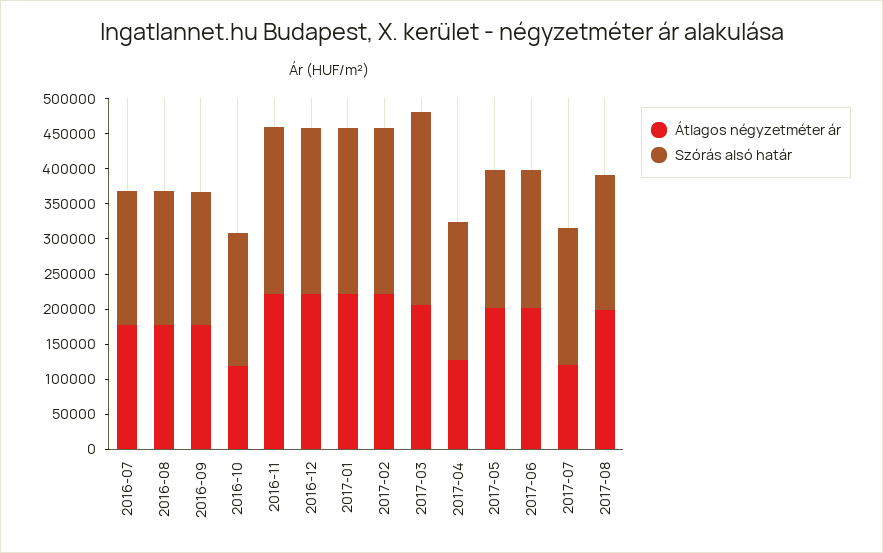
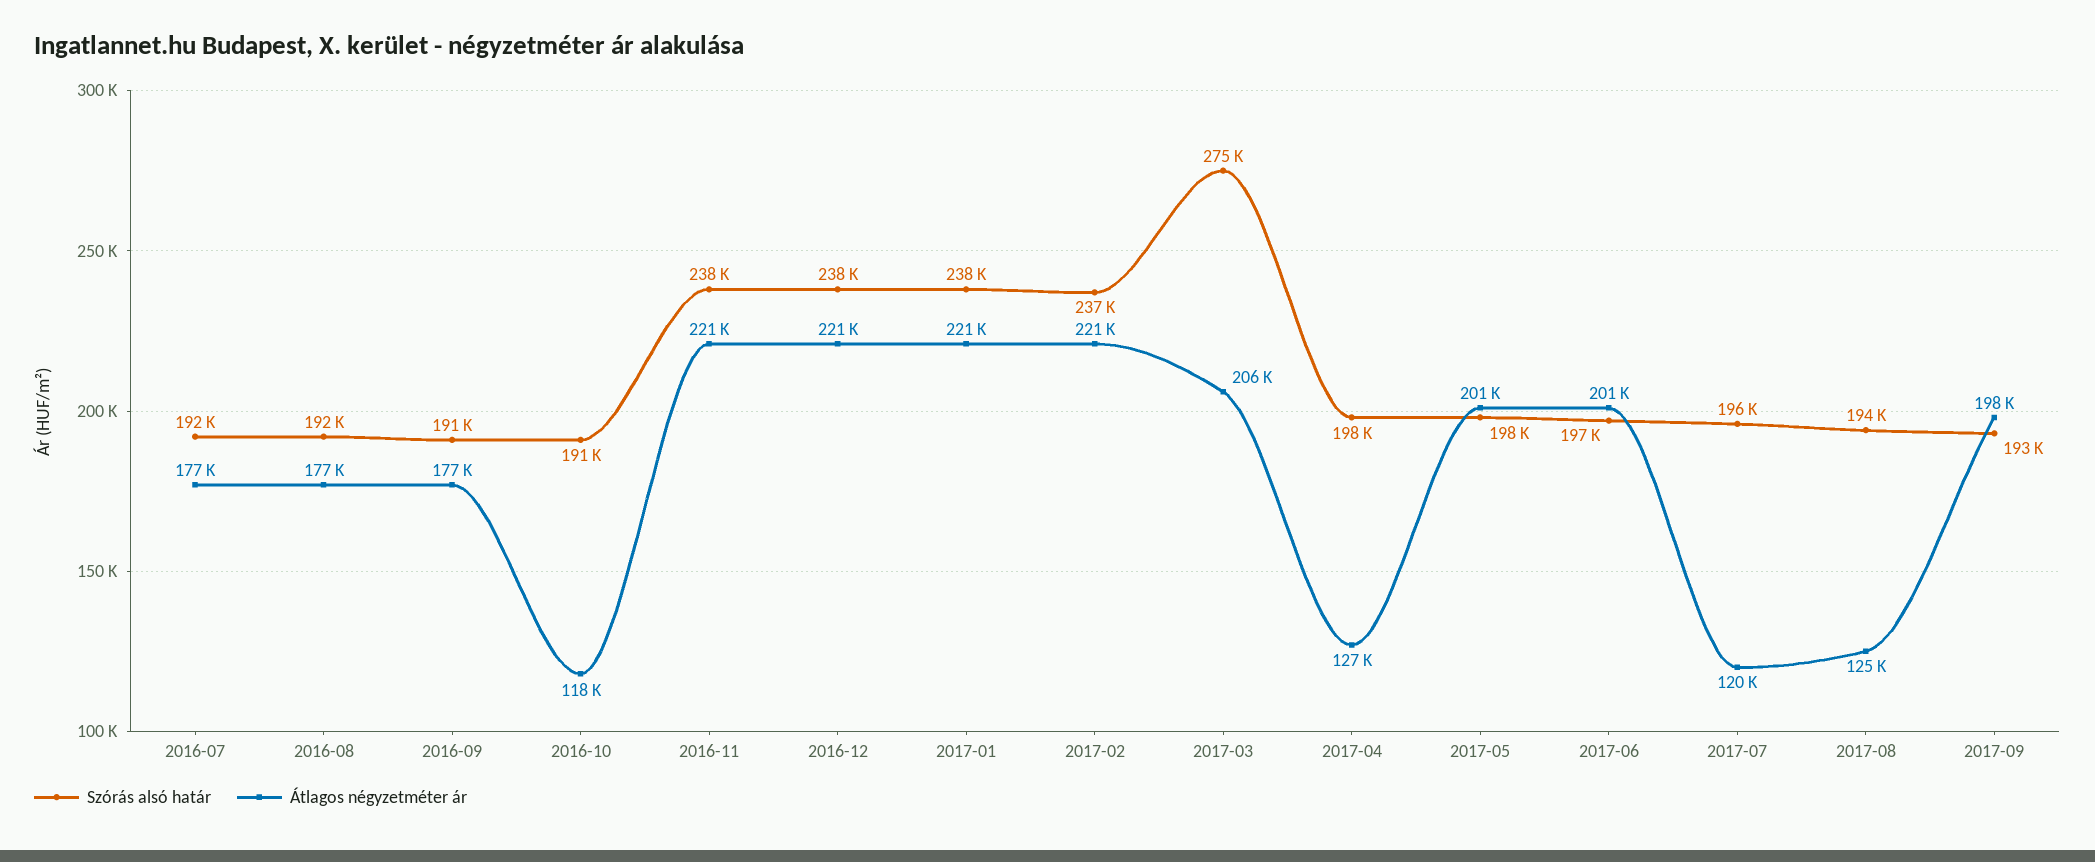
Átlagos négyzetméter ár, 2017-08: 200000 -> 125000
Szórás alsó határ, 2017-09: none -> 193000
Átlagos négyzetméter ár, 2017-09: none -> 198000

